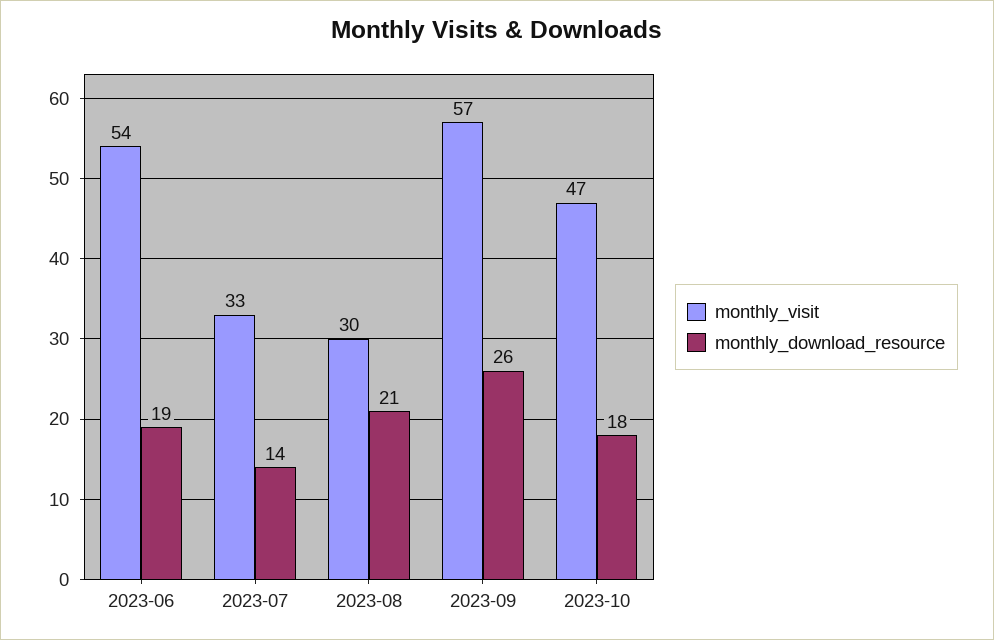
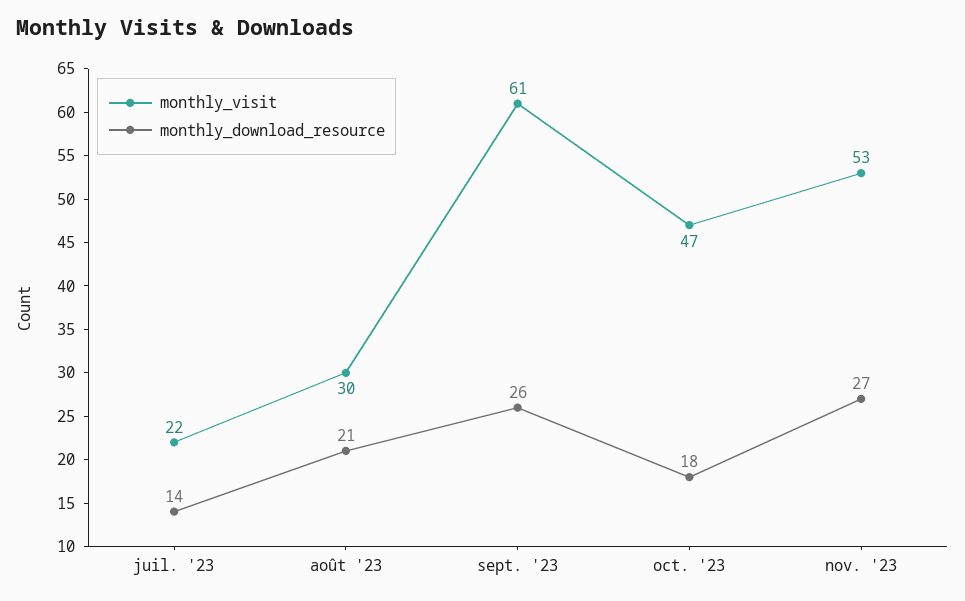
monthly_visit, 2023-06: 54 -> none
monthly_download_resource, 2023-06: 19 -> none
monthly_visit, 2023-07: 33 -> 22
monthly_visit, 2023-09: 57 -> 61
monthly_visit, nov. '23: none -> 53
monthly_download_resource, nov. '23: none -> 27

